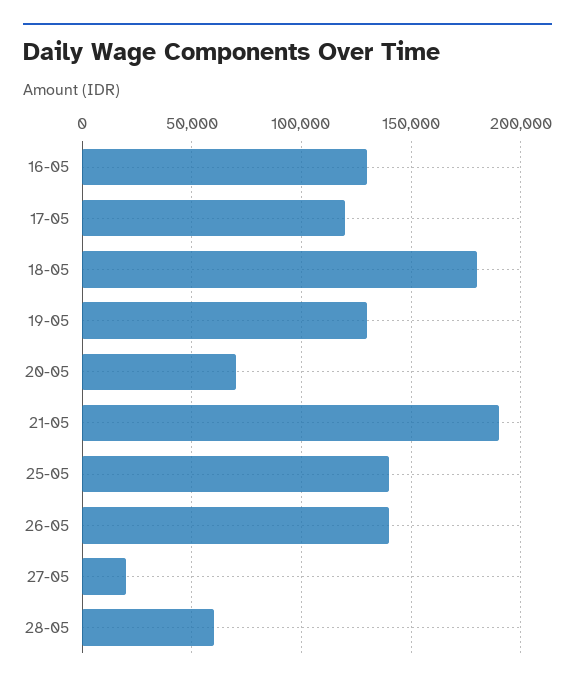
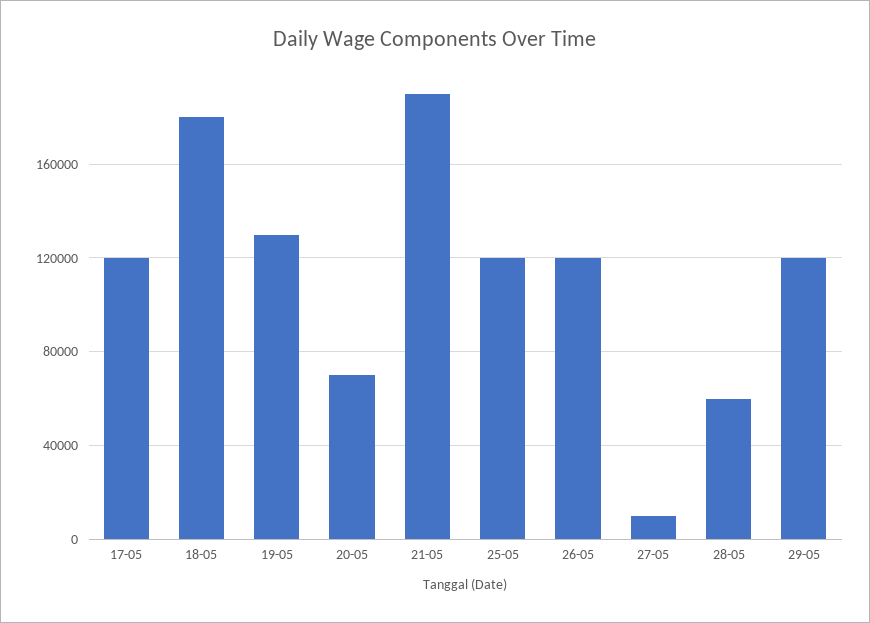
16-05: 130000 -> none
25-05: 140000 -> 120000
26-05: 140000 -> 120000
27-05: 20000 -> 10000
29-05: none -> 120000

